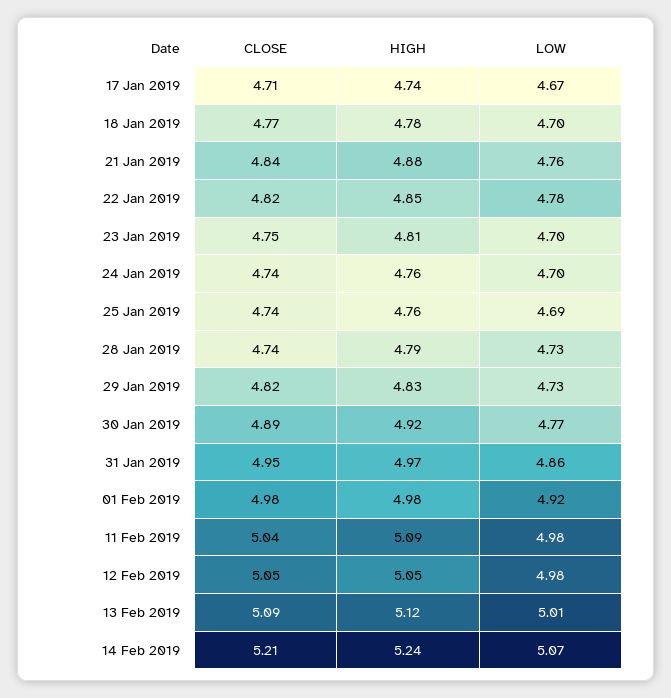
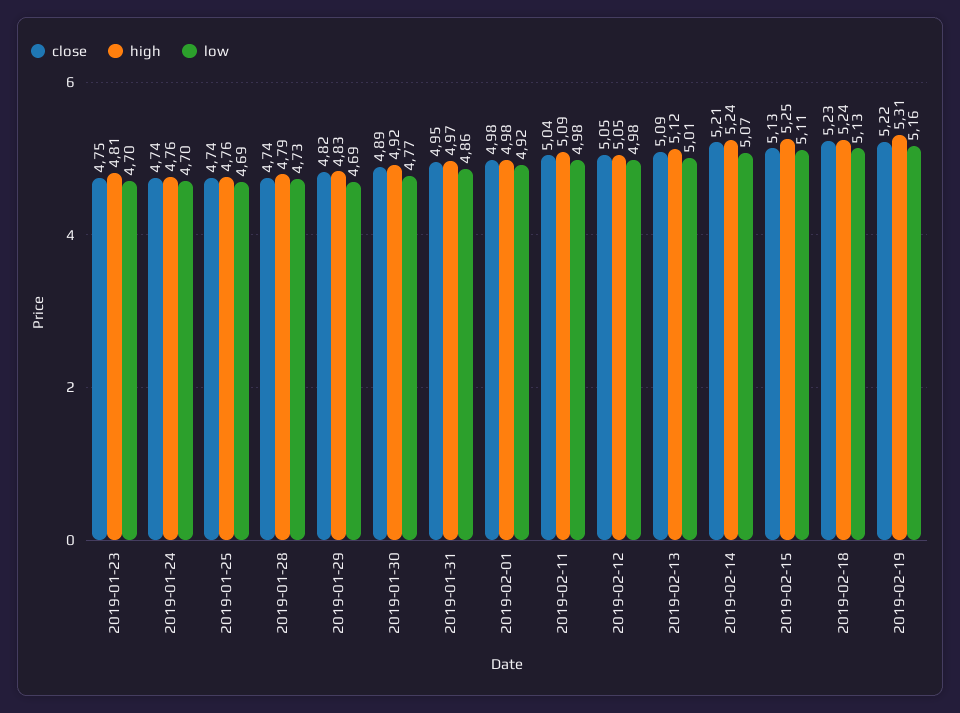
CLOSE, 17 Jan 2019: 4.71 -> none
HIGH, 17 Jan 2019: 4.74 -> none
LOW, 17 Jan 2019: 4.67 -> none
CLOSE, 18 Jan 2019: 4.77 -> none
HIGH, 18 Jan 2019: 4.78 -> none
LOW, 18 Jan 2019: 4.7 -> none
CLOSE, 21 Jan 2019: 4.84 -> none
HIGH, 21 Jan 2019: 4.88 -> none
LOW, 21 Jan 2019: 4.76 -> none
CLOSE, 22 Jan 2019: 4.82 -> none
HIGH, 22 Jan 2019: 4.85 -> none
LOW, 22 Jan 2019: 4.78 -> none
LOW, 29 Jan 2019: 4.73 -> 4.69
CLOSE, 2019-02-15: none -> 5.13
HIGH, 2019-02-15: none -> 5.25
LOW, 2019-02-15: none -> 5.11
CLOSE, 2019-02-18: none -> 5.23
HIGH, 2019-02-18: none -> 5.24
LOW, 2019-02-18: none -> 5.13
CLOSE, 2019-02-19: none -> 5.22
HIGH, 2019-02-19: none -> 5.31
LOW, 2019-02-19: none -> 5.16

